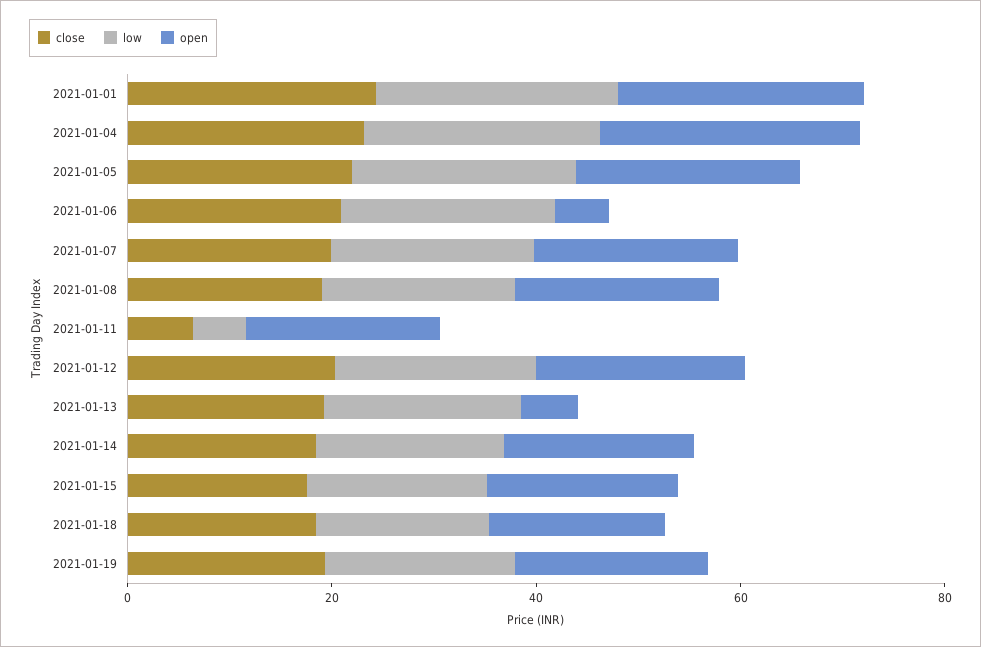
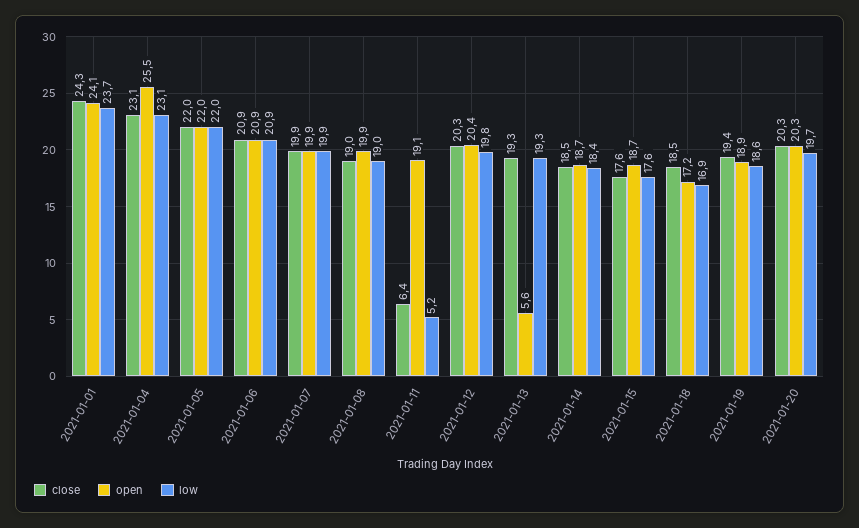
open, 2021-01-06: 5 -> 20.9
close, 2021-01-20: none -> 20.3
open, 2021-01-20: none -> 20.3
low, 2021-01-20: none -> 19.7

